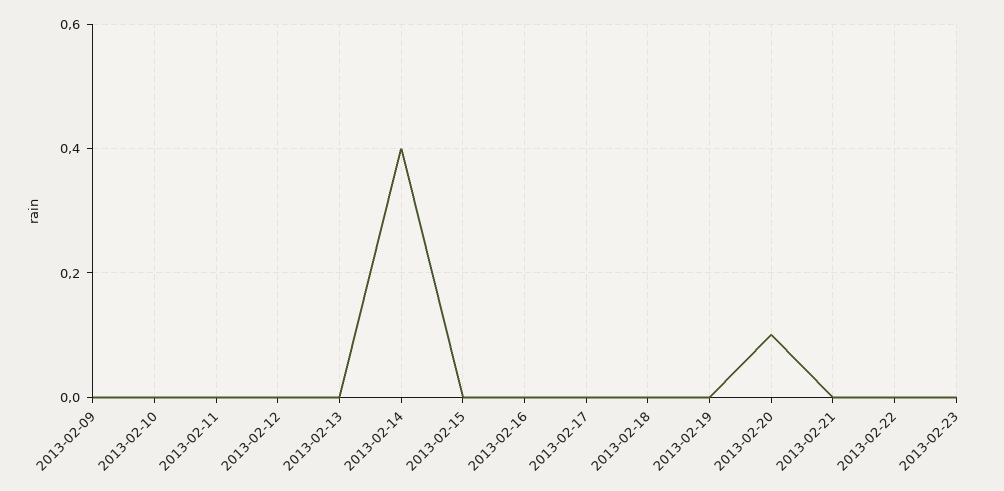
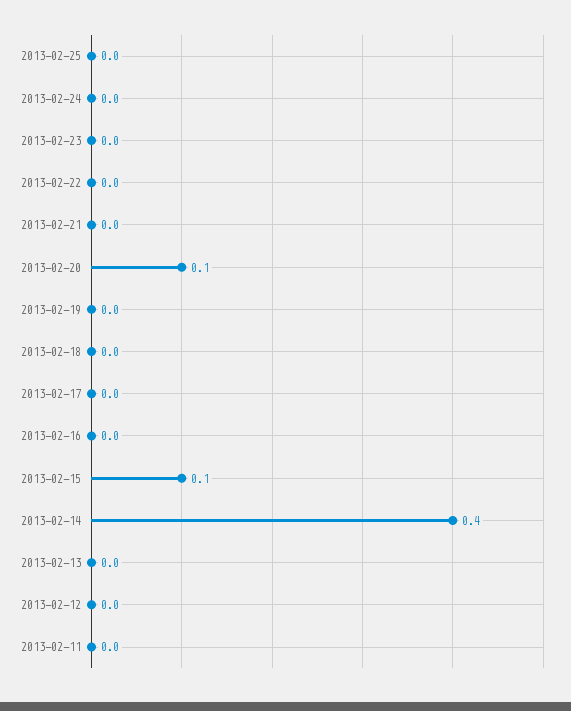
2013-02-09: 0 -> none
2013-02-10: 0 -> none
2013-02-15: 0 -> 0.1
2013-02-25: none -> 0
2013-02-24: none -> 0

